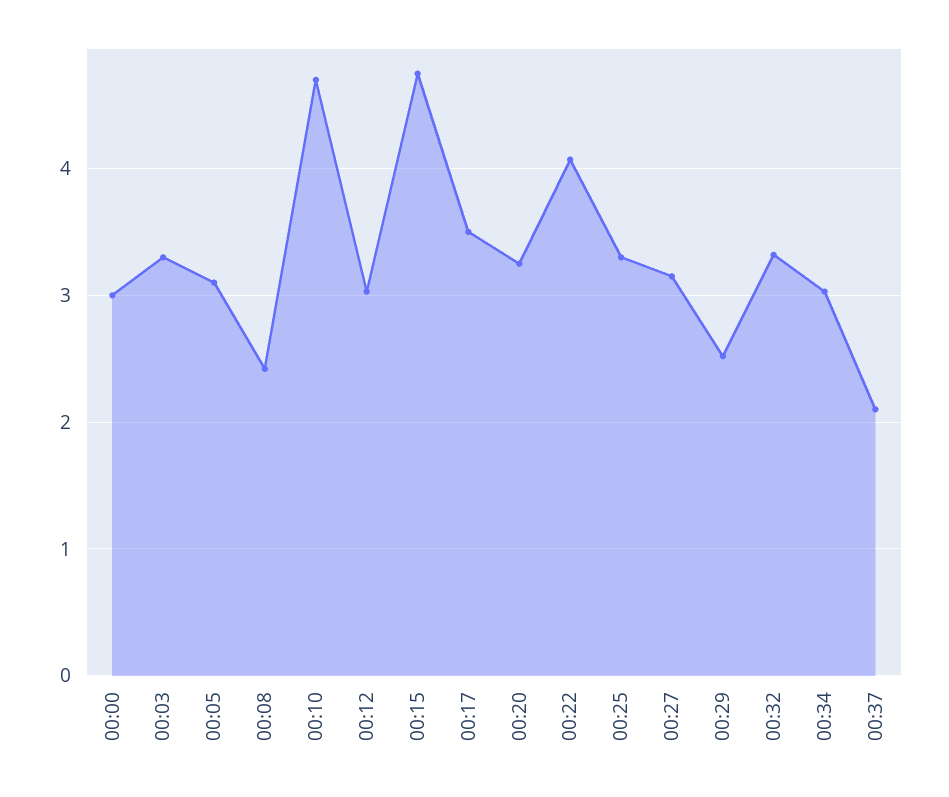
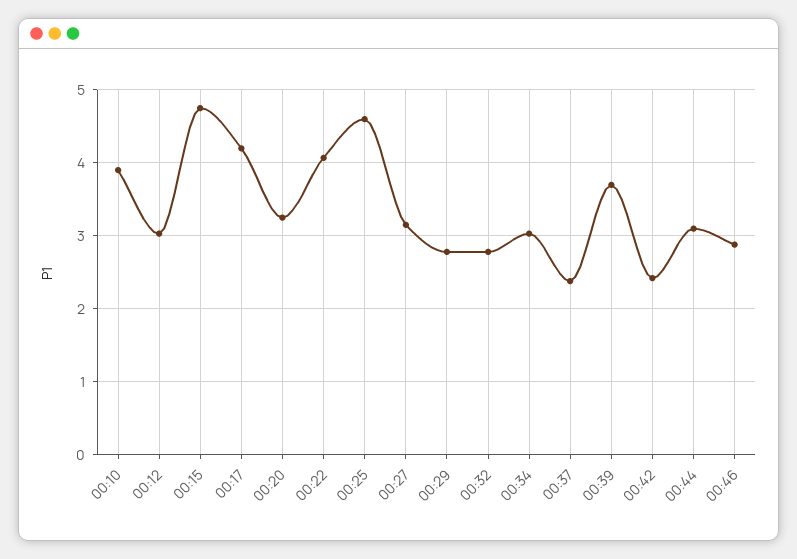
00:00: 3 -> none
00:03: 3.3 -> none
00:05: 3.1 -> none
00:08: 2.4 -> none
00:10: 4.7 -> 3.9
00:17: 3.5 -> 4.2
00:25: 3.3 -> 4.6
00:29: 2.5 -> 2.8
00:32: 3.3 -> 2.8
00:37: 2.1 -> 2.4
00:39: none -> 3.7
00:42: none -> 2.4
00:44: none -> 3.1
00:46: none -> 2.9

